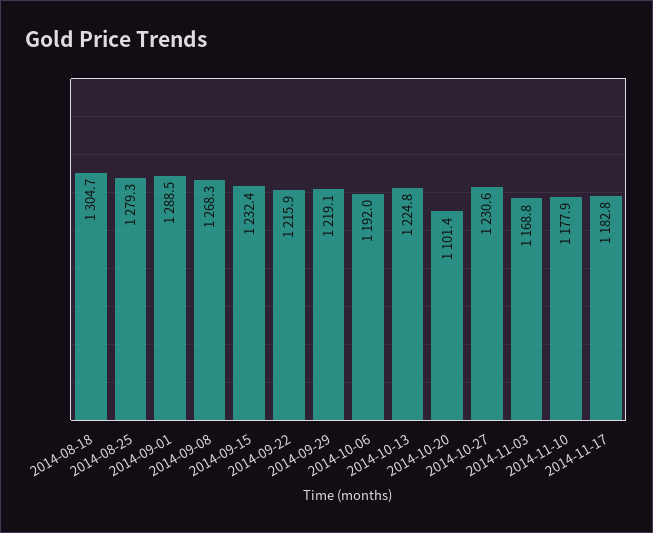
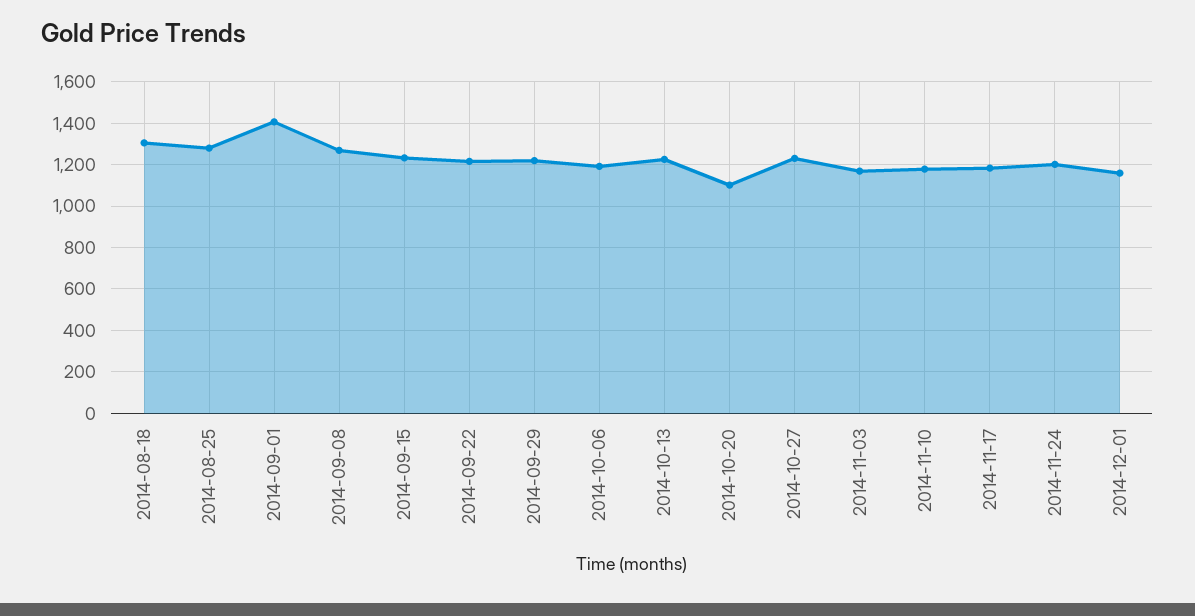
2014-09-01: 1288.5 -> 1400
2014-11-24: none -> 1200
2014-12-01: none -> 1150

